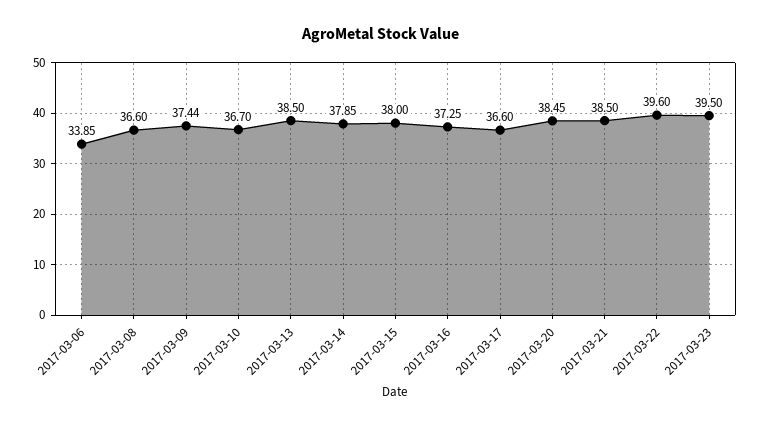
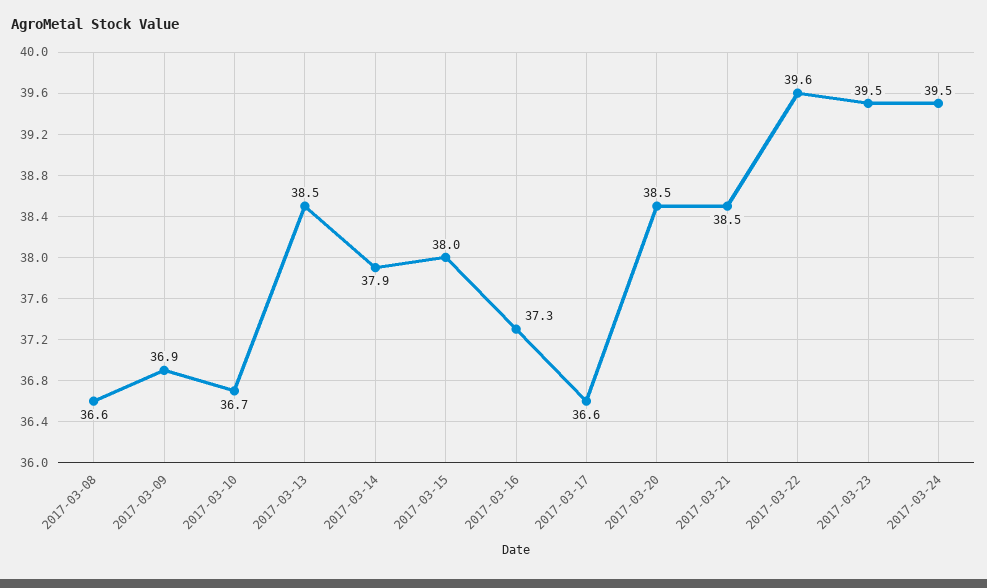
2017-03-06: 33.85 -> none
2017-03-09: 37.44 -> 36.9
2017-03-24: none -> 39.5

